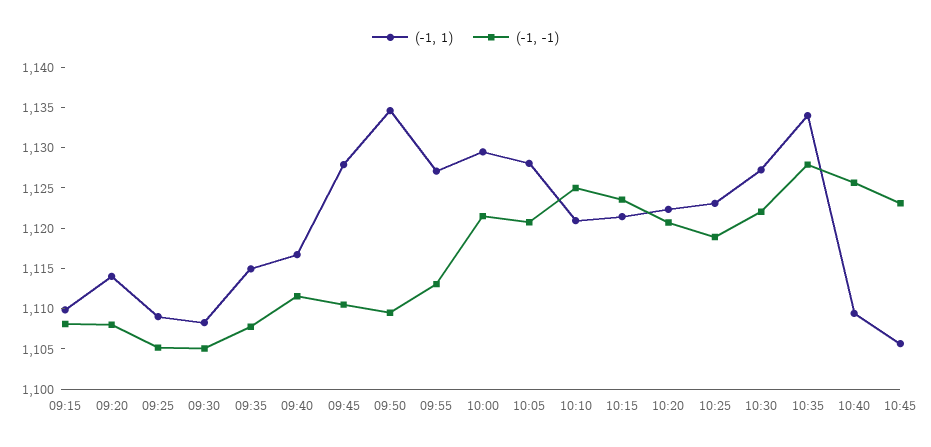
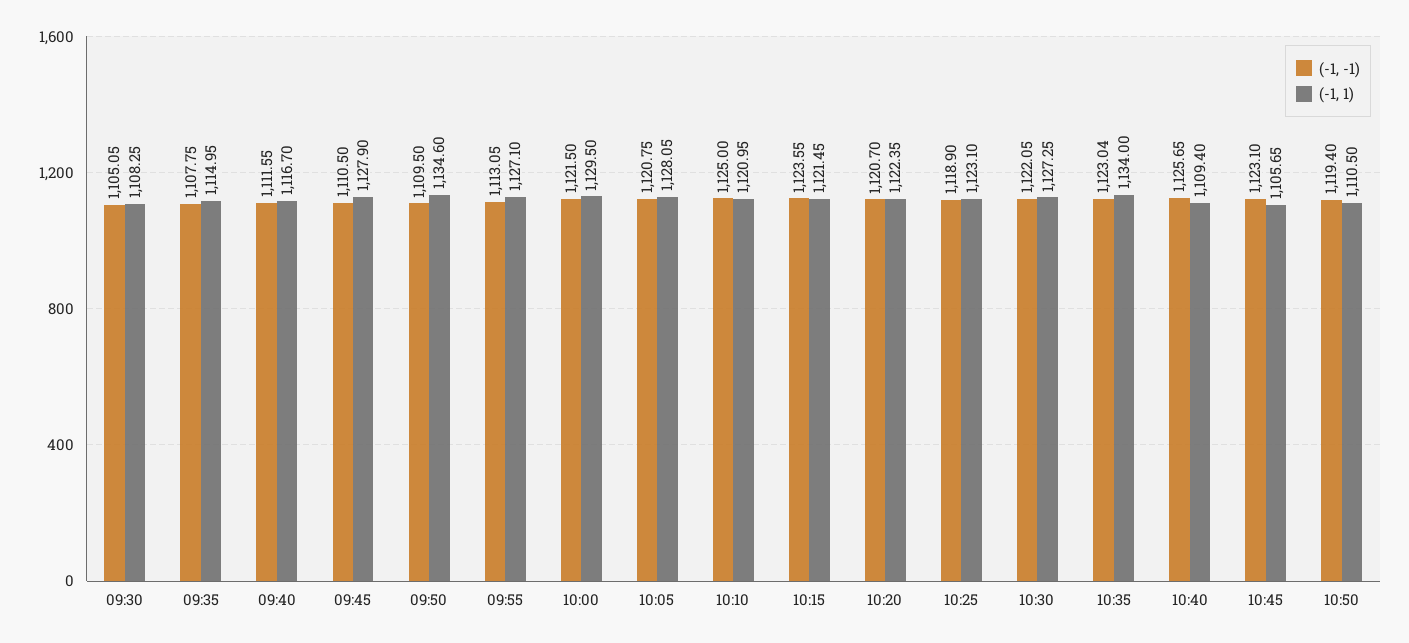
(-1, 1), 09:15: 1110 -> none
(-1, -1), 09:15: 1108 -> none
(-1, 1), 09:20: 1114 -> none
(-1, -1), 09:20: 1108 -> none
(-1, 1), 09:25: 1109 -> none
(-1, -1), 09:25: 1105 -> none
(-1, -1), 10:35: 1128 -> 1123.04
(-1, -1), 10:50: none -> 1119.4
(-1, 1), 10:50: none -> 1110.5

